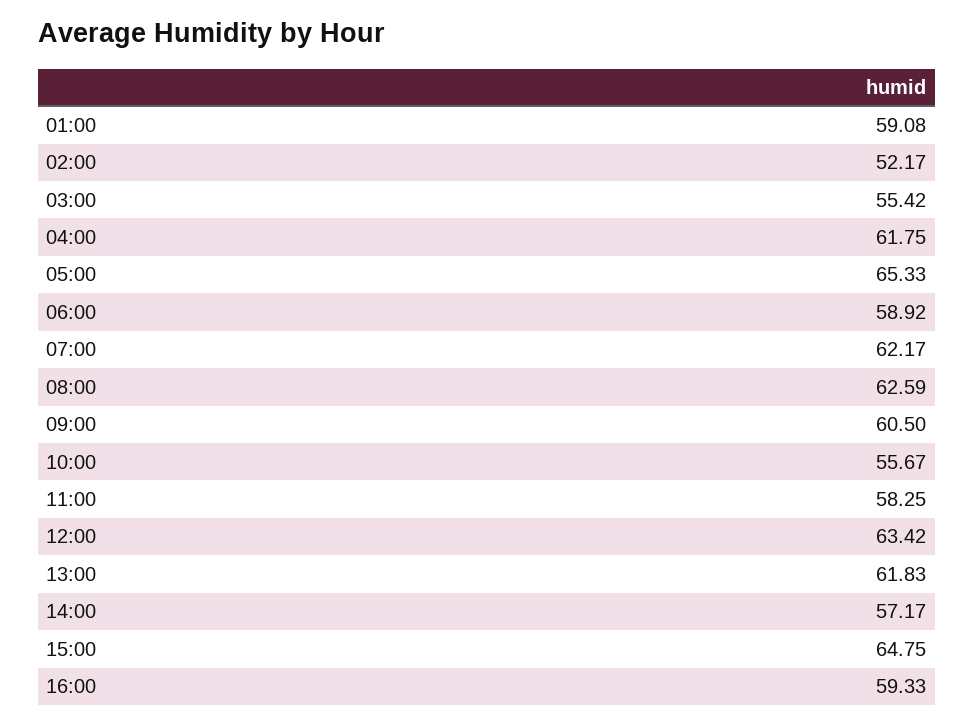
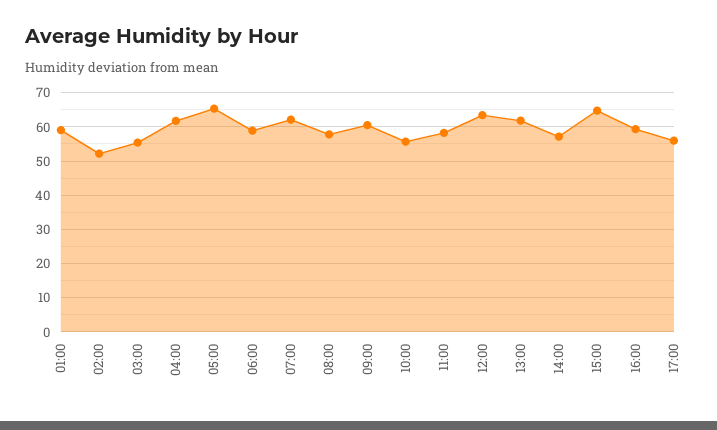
08:00: 62.59 -> 58
17:00: none -> 56

